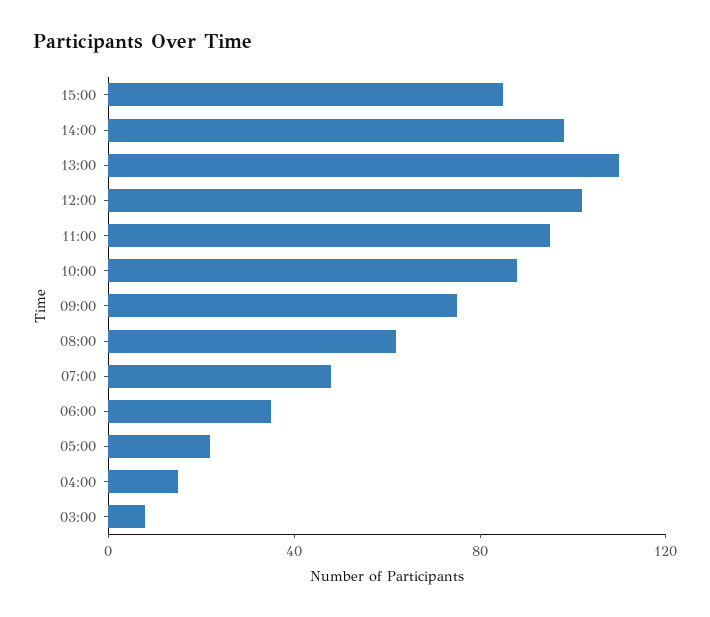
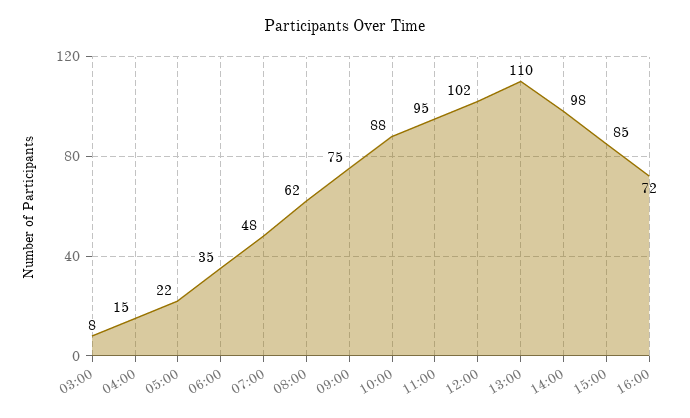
16:00: none -> 72

